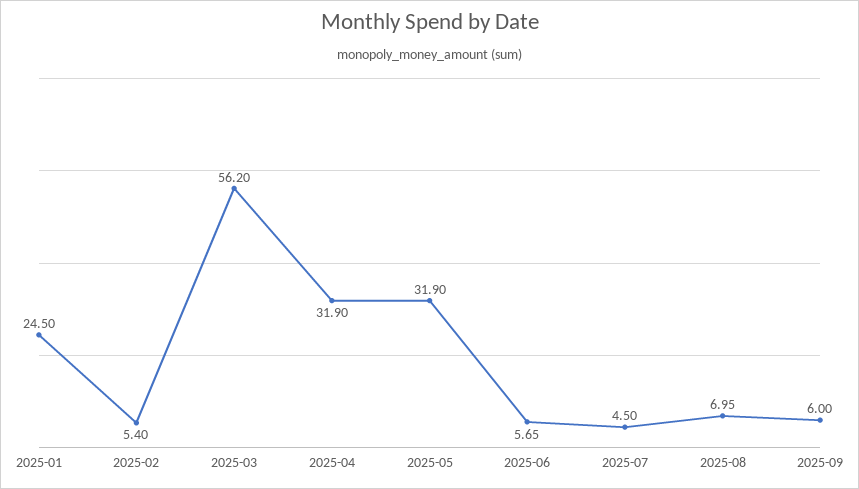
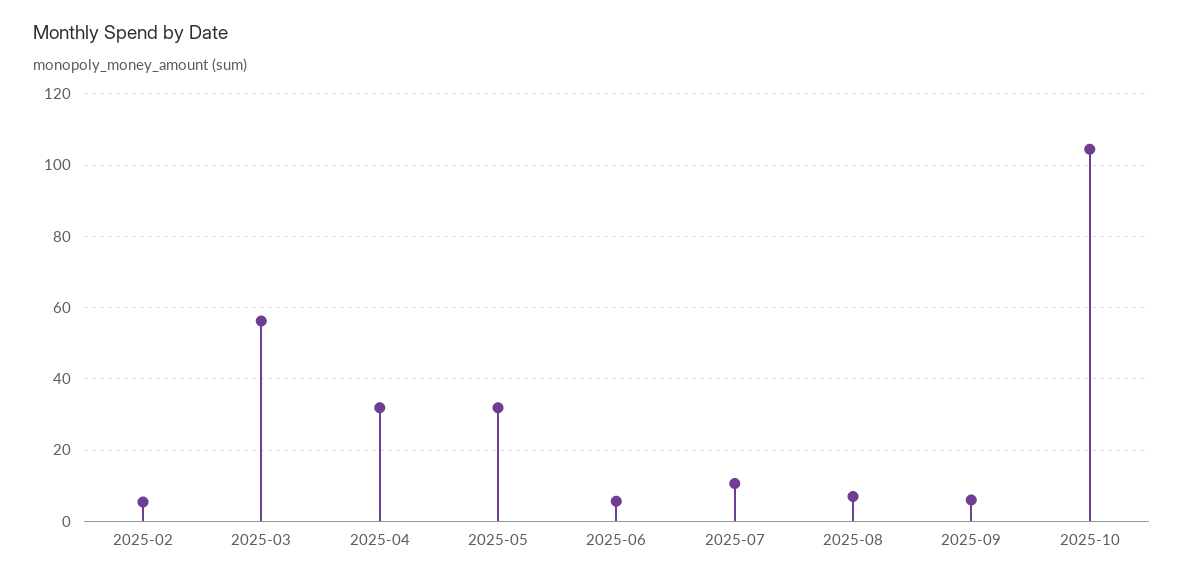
2025-01: 24.5 -> none
2025-07: 4.5 -> 10
2025-10: none -> 104

